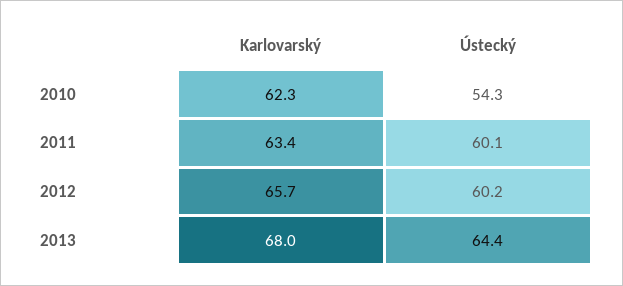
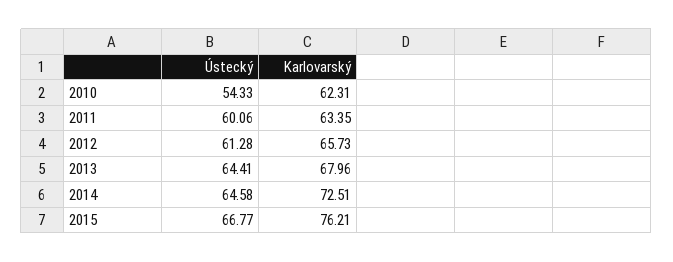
Ústecký, 2012: 60.2 -> 61.28
Ústecký, 2014: none -> 64.58
Karlovarský, 2014: none -> 72.51
Ústecký, 2015: none -> 66.77
Karlovarský, 2015: none -> 76.21

